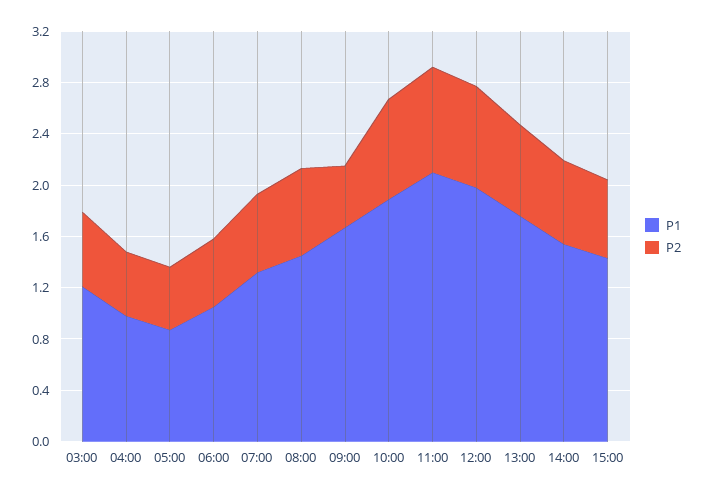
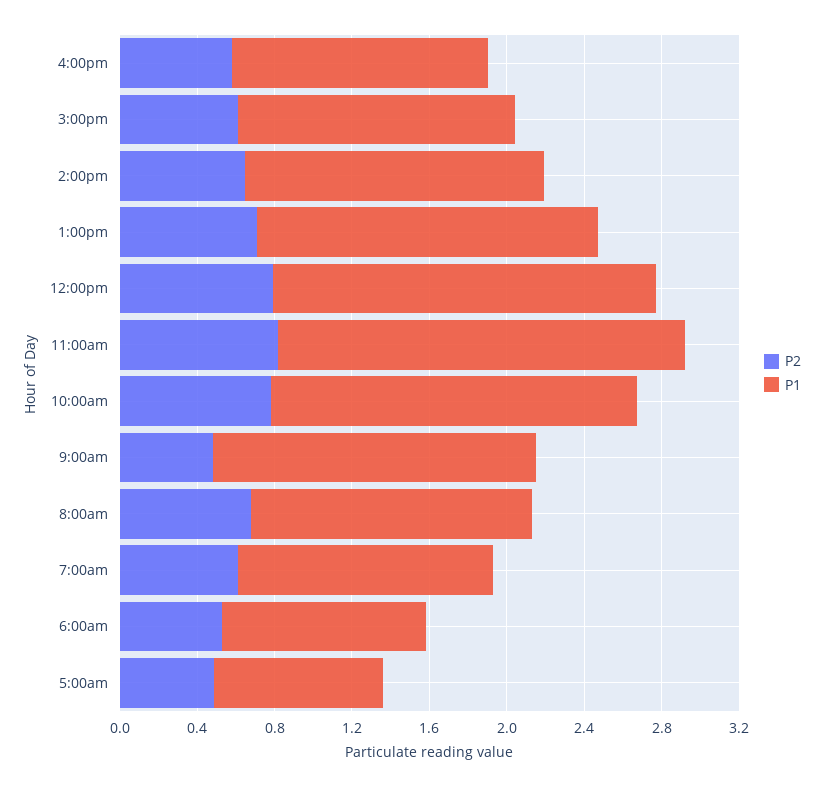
P1, 03:00: 1.2 -> none
P2, 03:00: 0.6 -> none
P1, 04:00: 1 -> none
P2, 04:00: 0.5 -> none
P2, 4:00pm: none -> 0.6
P1, 4:00pm: none -> 1.3

